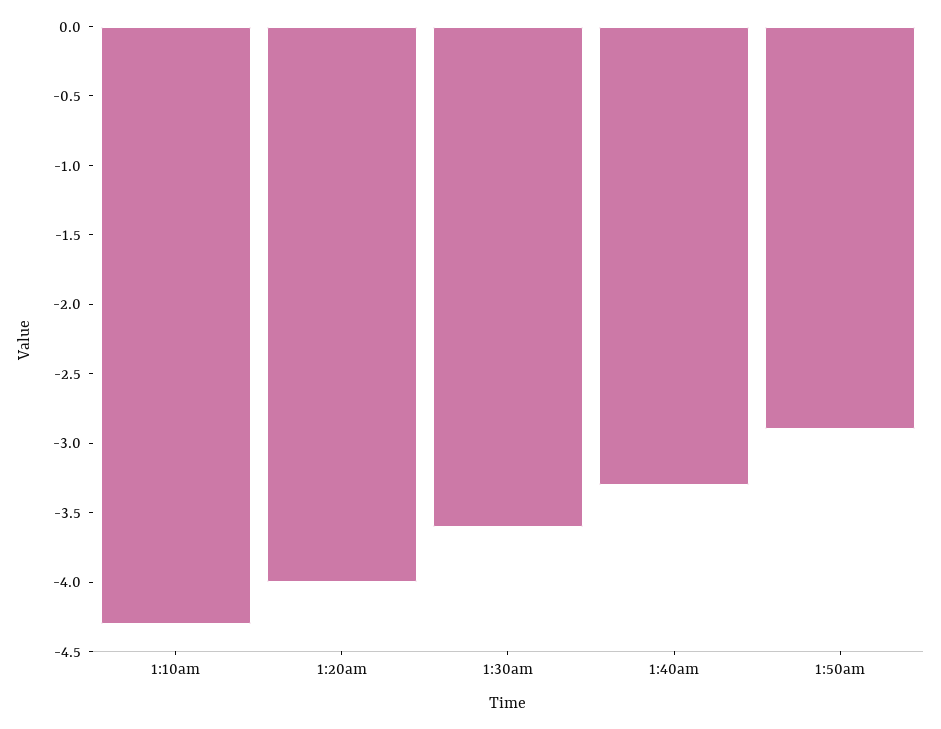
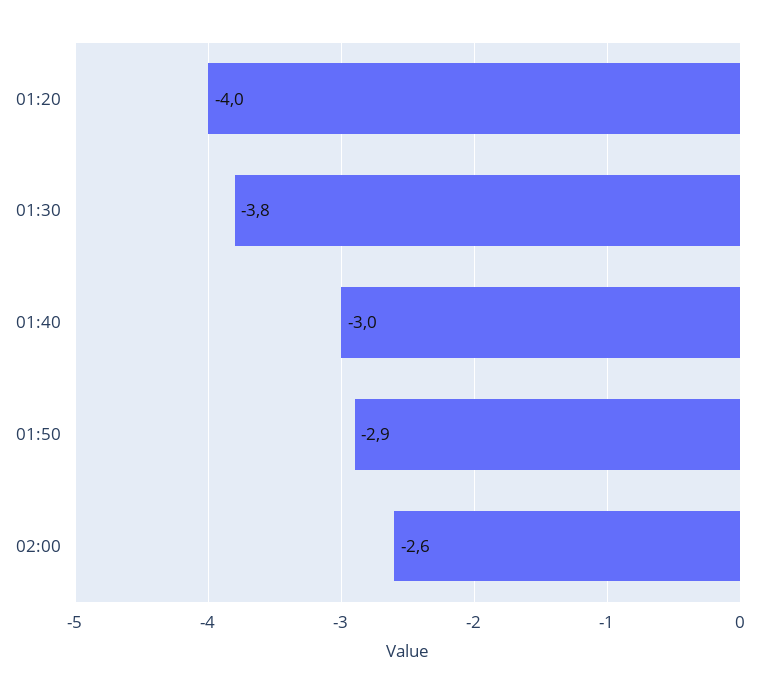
1:10am: -4.3 -> none
1:30am: -3.6 -> -3.8
1:40am: -3.3 -> -3
02:00: none -> -2.6

